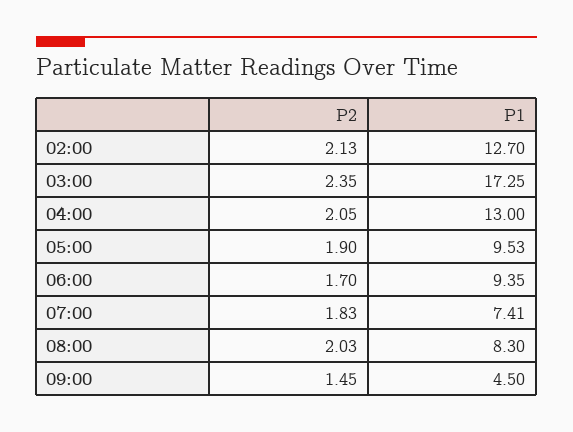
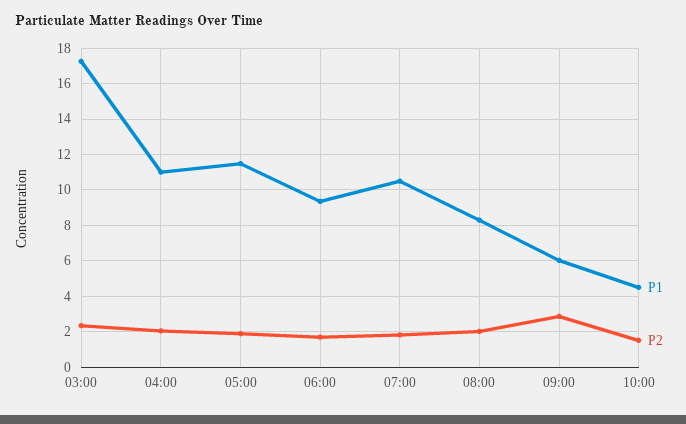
P2, 02:00: 2.13 -> none
P1, 02:00: 12.7 -> none
P1, 04:00: 13 -> 11
P1, 05:00: 9.53 -> 11.5
P1, 07:00: 7.41 -> 10.5
P2, 09:00: 1.45 -> 3
P1, 09:00: 4.5 -> 6
P1, 10:00: none -> 4.5
P2, 10:00: none -> 1.5

